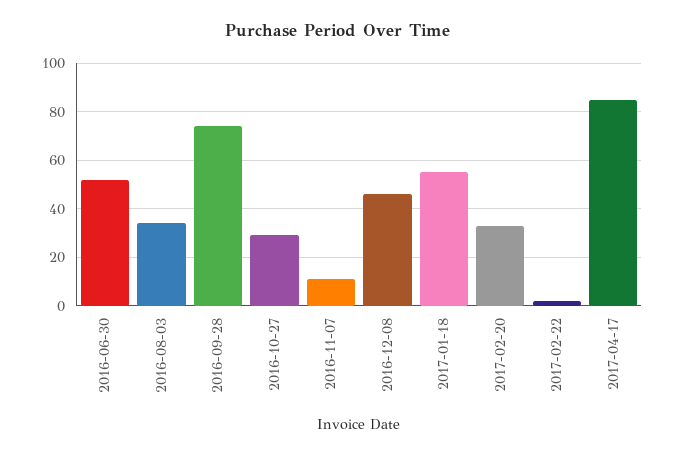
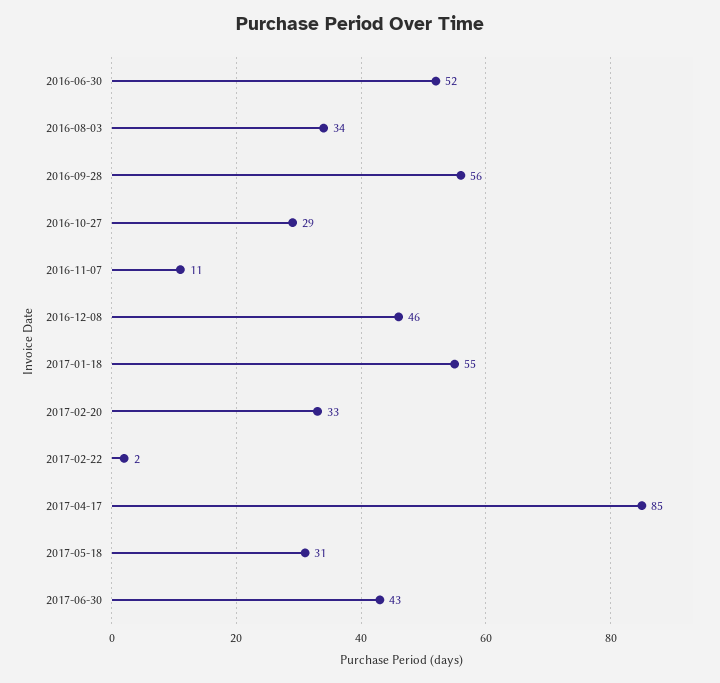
2016-09-28: 75 -> 56
2017-05-18: none -> 31
2017-06-30: none -> 43

